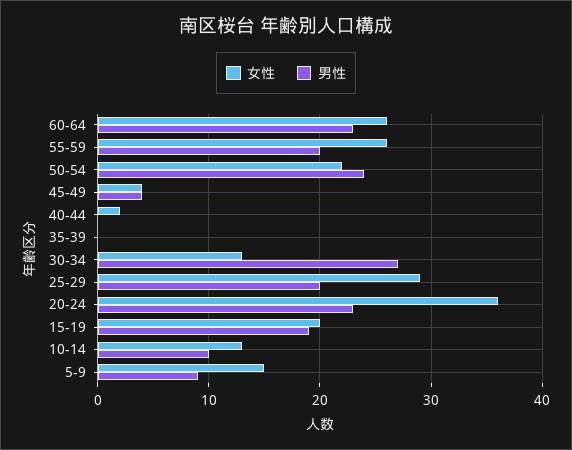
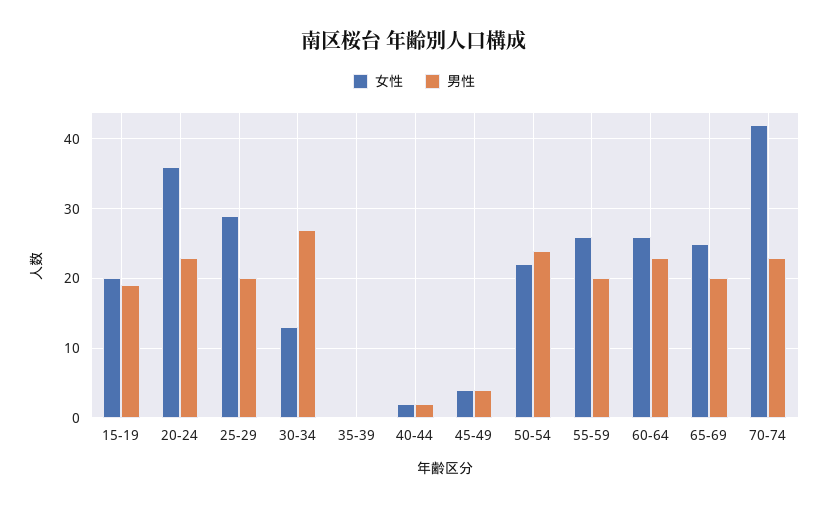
男性, 40-44: 0 -> 2
女性, 10-14: 13 -> none
男性, 10-14: 10 -> none
女性, 5-9: 15 -> none
男性, 5-9: 9 -> none
女性, 65-69: none -> 25
男性, 65-69: none -> 20
女性, 70-74: none -> 42
男性, 70-74: none -> 23

